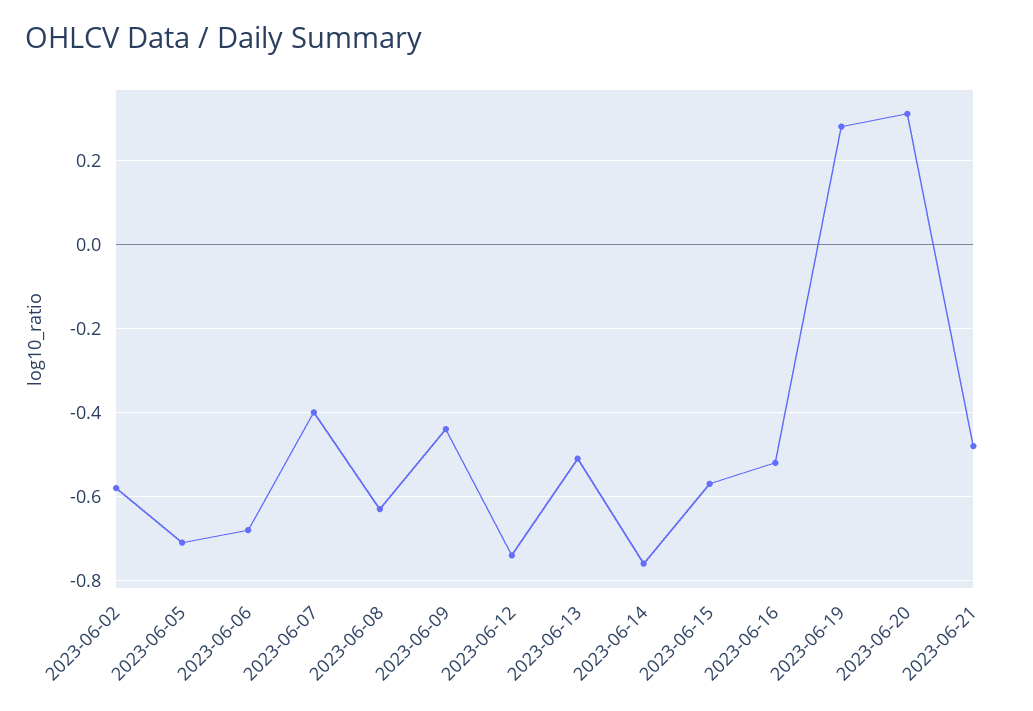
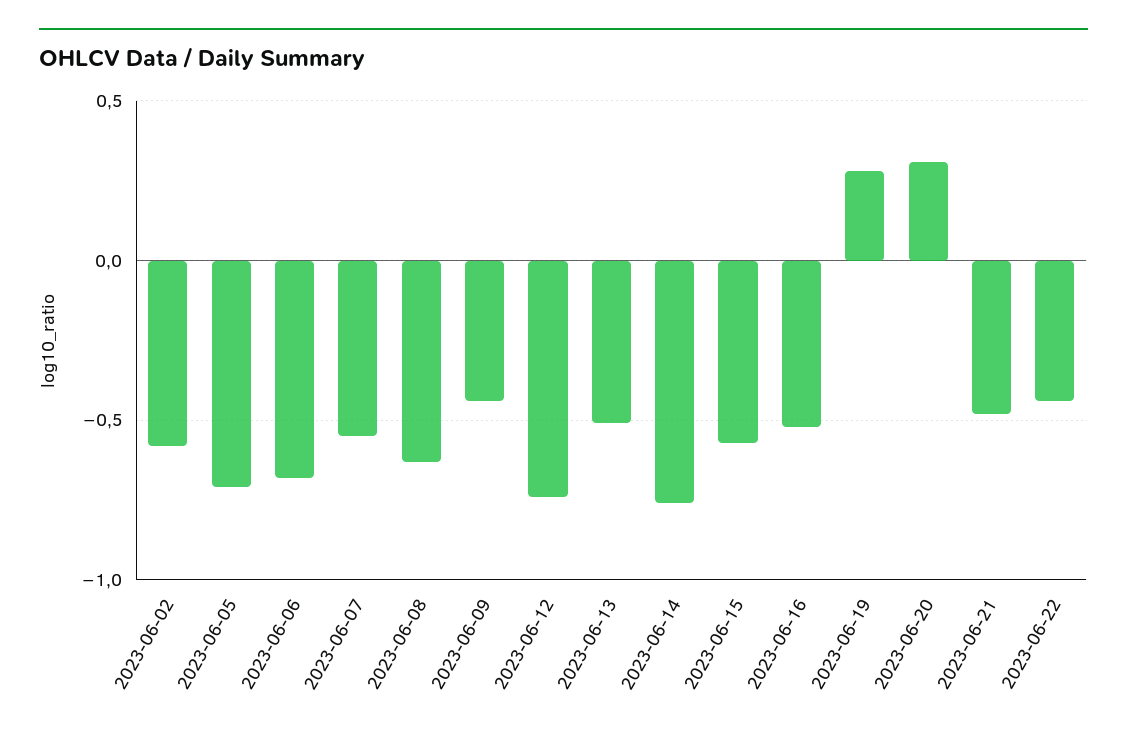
2023-06-07: -0.4 -> -0.55
2023-06-22: none -> -0.45

